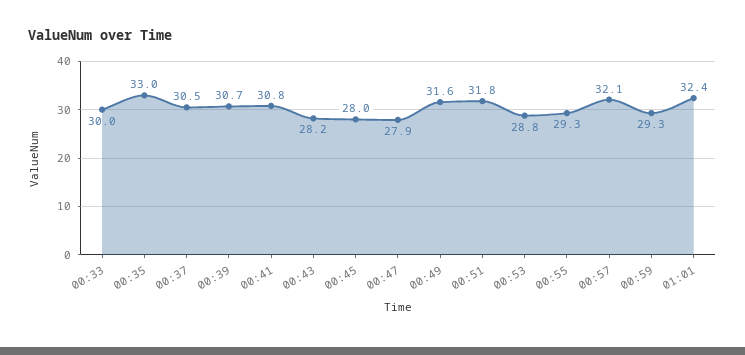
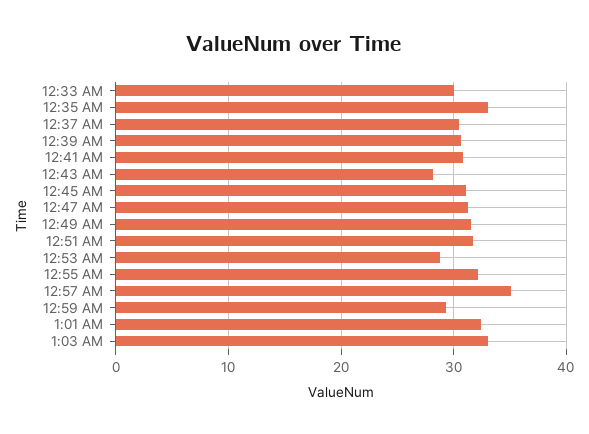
00:45: 28 -> 31
00:47: 27.9 -> 31
00:55: 29.3 -> 32
00:57: 32.1 -> 35
1:03 AM: none -> 33

